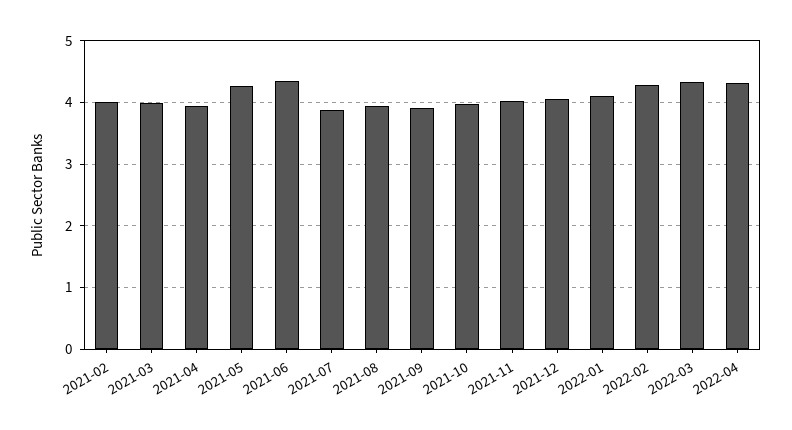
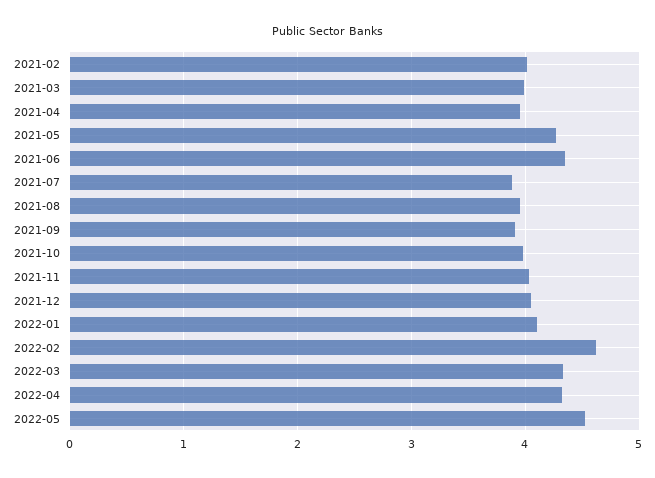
2022-02: 4.3 -> 4.6
2022-05: none -> 4.5

